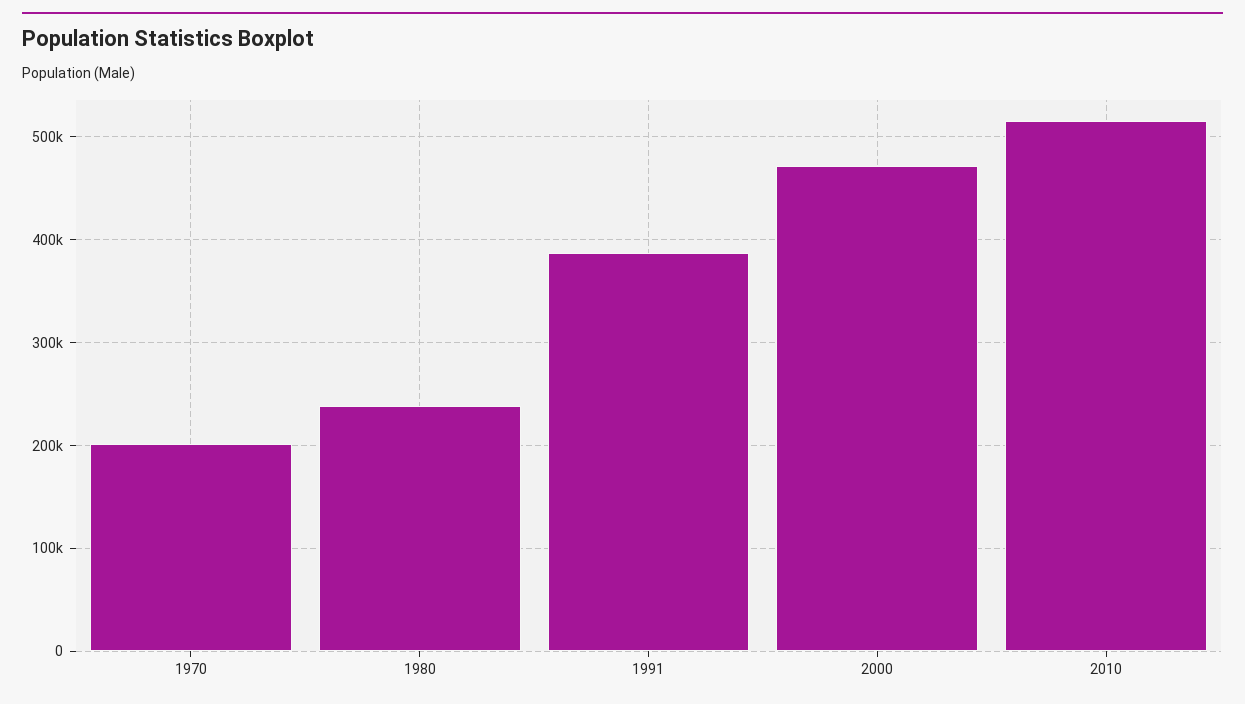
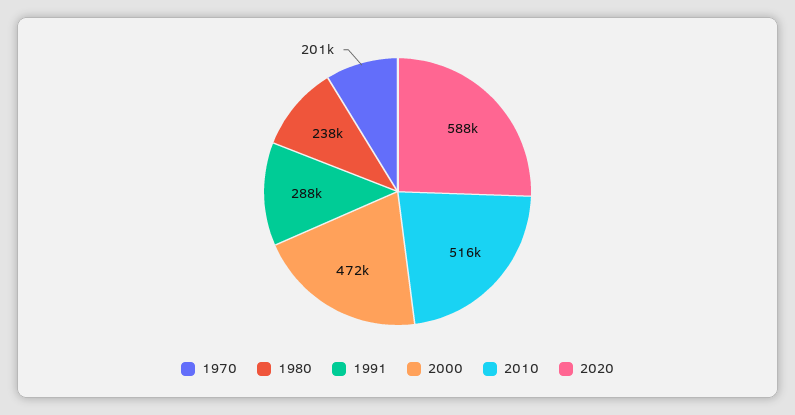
1991: 390000 -> 288000
2020: none -> 588000

